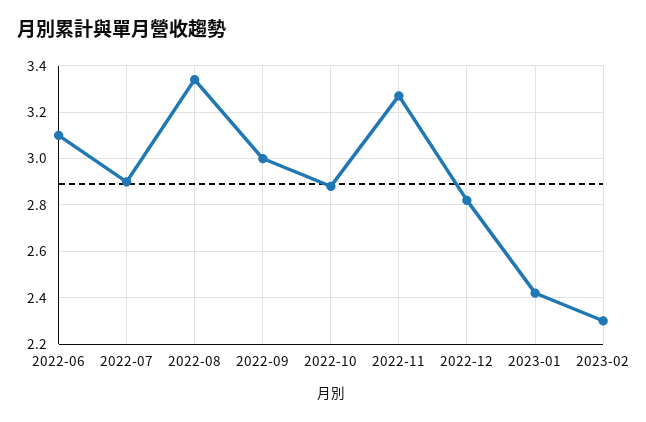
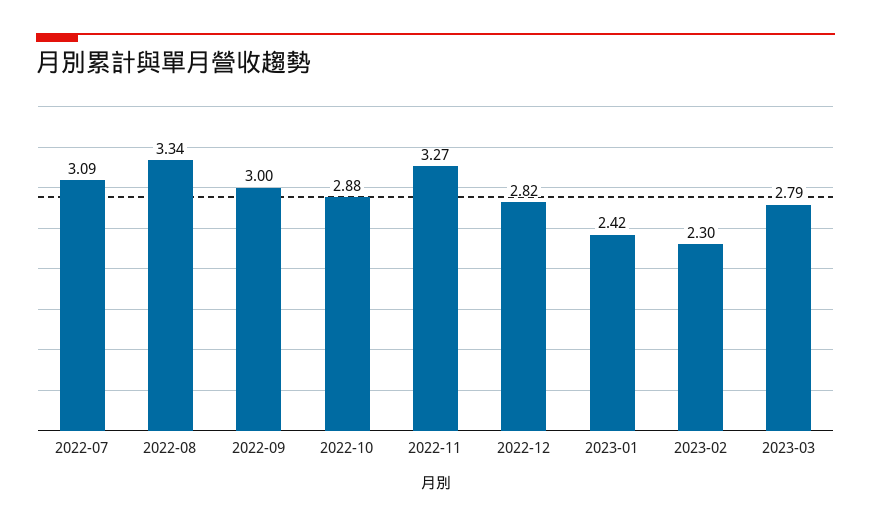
2022-06: 3.1 -> none
2022-07: 2.9 -> 3.09
2023-03: none -> 2.79

